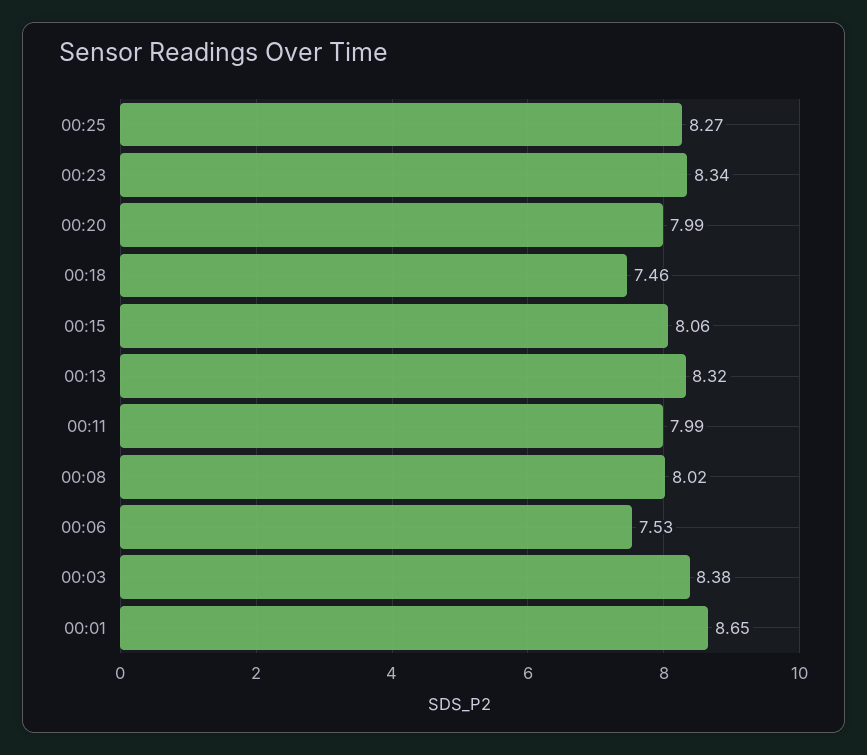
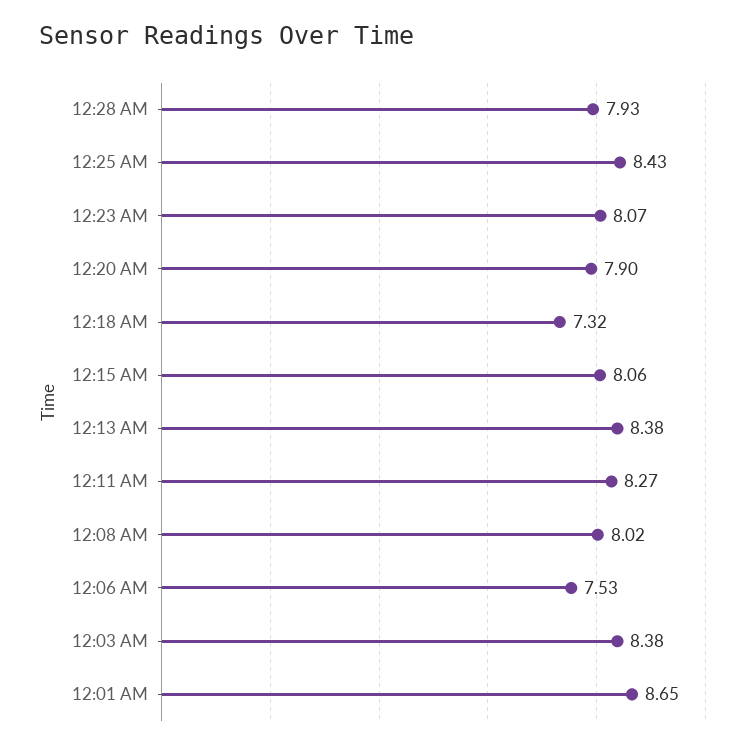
00:25: 8.27 -> 8.43
00:23: 8.34 -> 8.07
00:20: 7.99 -> 7.9
00:18: 7.46 -> 7.32
00:13: 8.32 -> 8.38
00:11: 7.99 -> 8.27
12:28 AM: none -> 7.93

